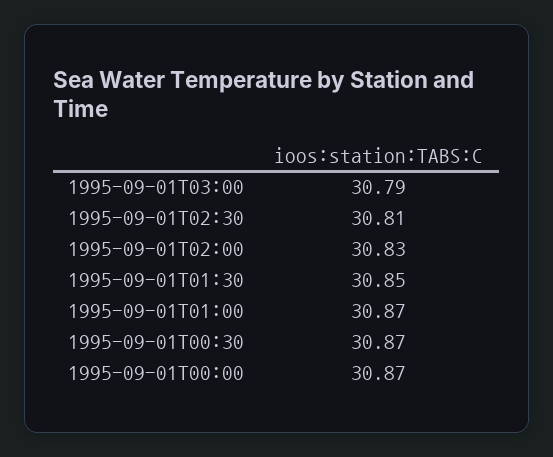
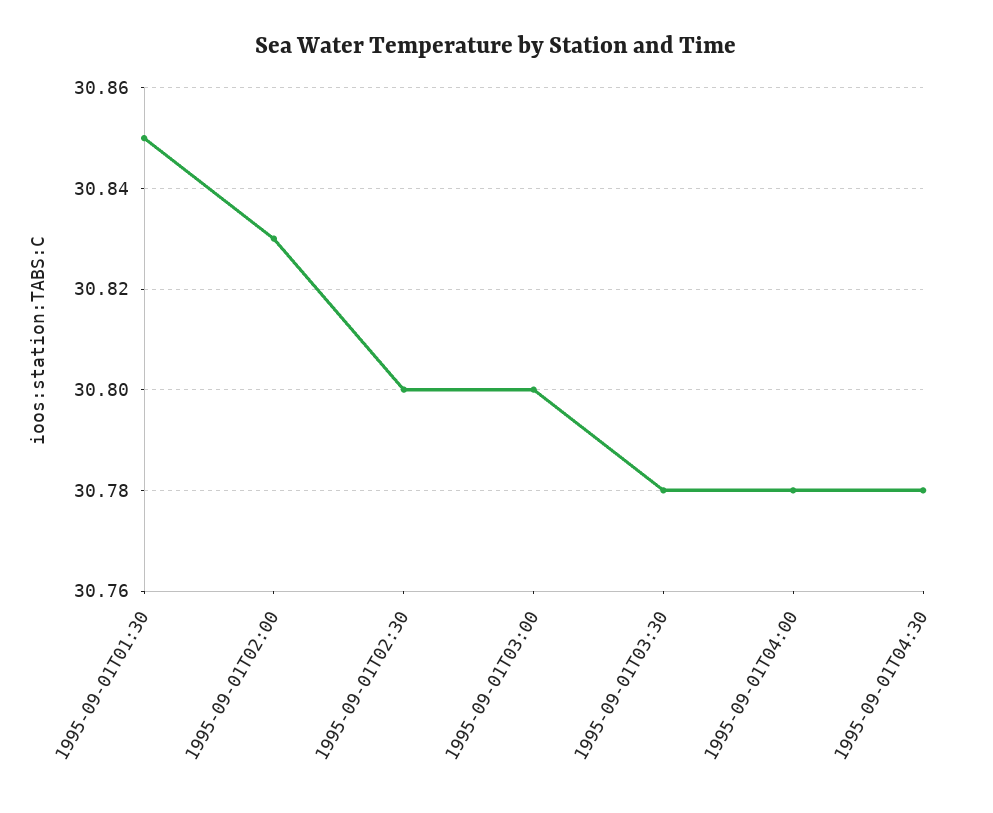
1995-09-01T03:00: 30.79 -> 30.8
1995-09-01T02:30: 30.81 -> 30.8
1995-09-01T01:00: 30.87 -> none
1995-09-01T00:30: 30.87 -> none
1995-09-01T00:00: 30.87 -> none
1995-09-01T03:30: none -> 30.78
1995-09-01T04:00: none -> 30.78
1995-09-01T04:30: none -> 30.78

